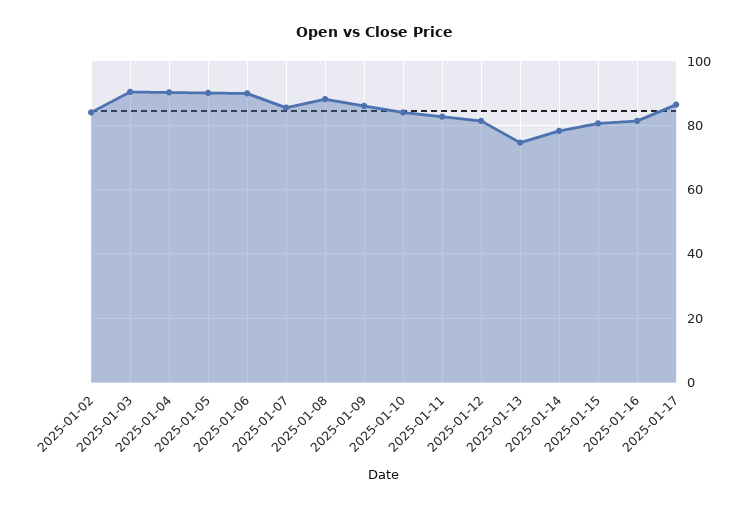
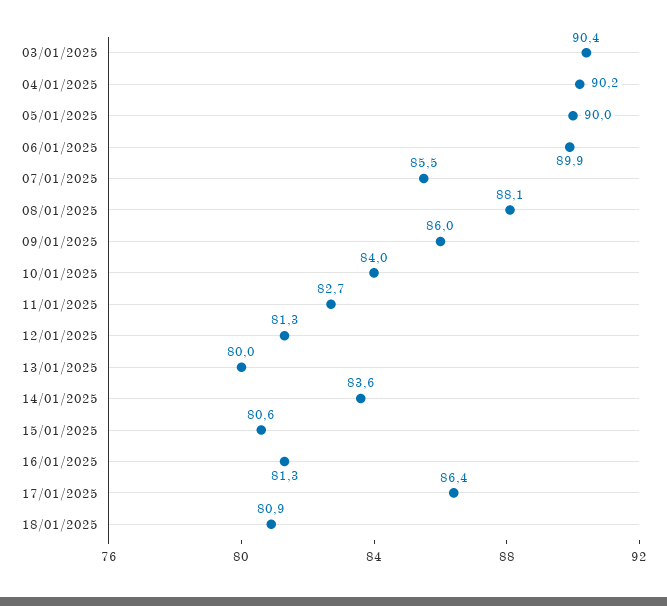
2025-01-02: 84 -> none
2025-01-13: 74 -> 80
2025-01-14: 78 -> 83.6
18/01/2025: none -> 80.9

